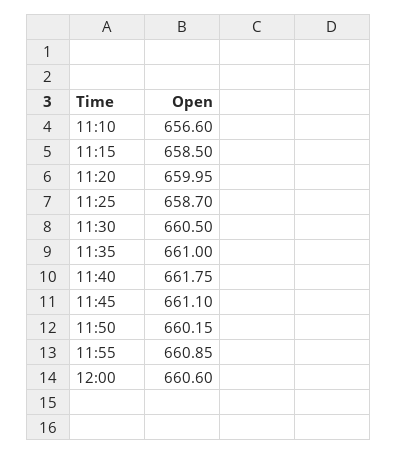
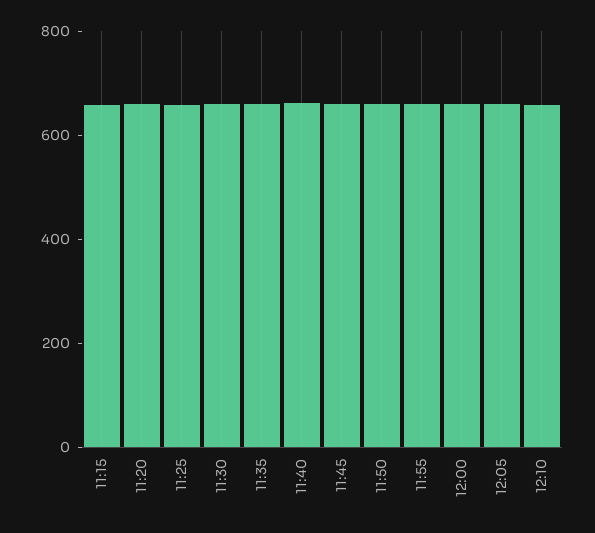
11:10: 656.6 -> none
12:05: none -> 650
12:10: none -> 650

